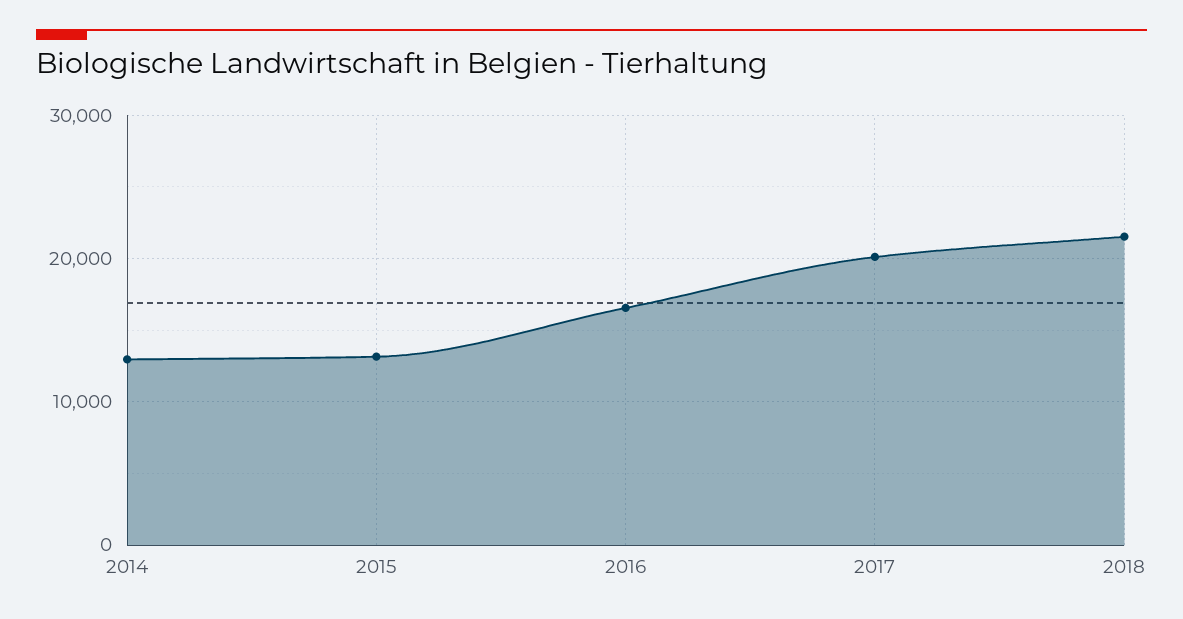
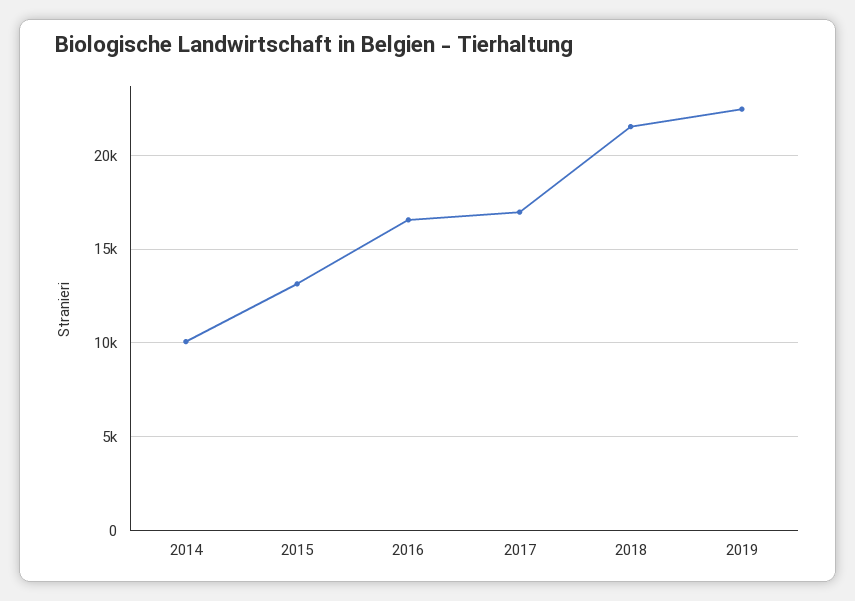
2014: 13000 -> 10000
2017: 20000 -> 17000
2019: none -> 22500

